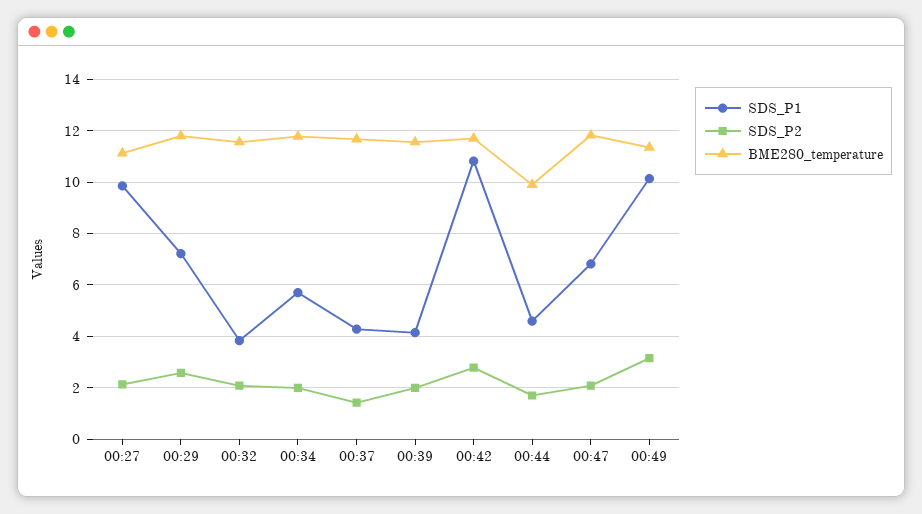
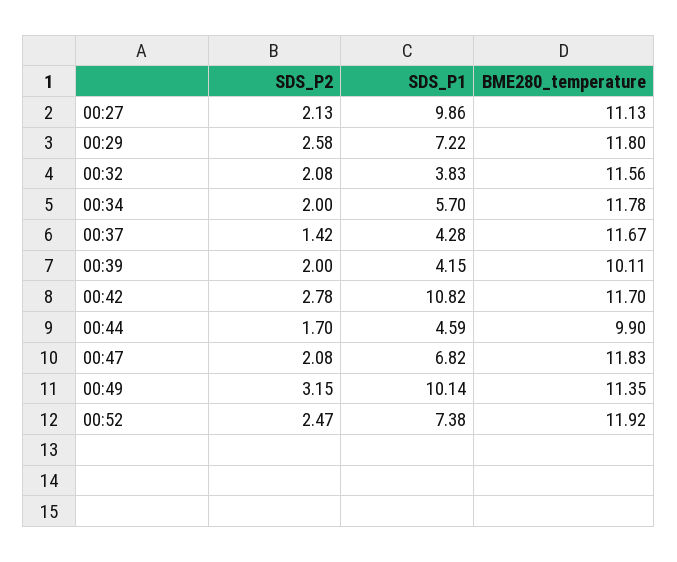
BME280_temperature, 00:39: 11.5 -> 10.11
SDS_P2, 00:52: none -> 2.47
SDS_P1, 00:52: none -> 7.38
BME280_temperature, 00:52: none -> 11.92

